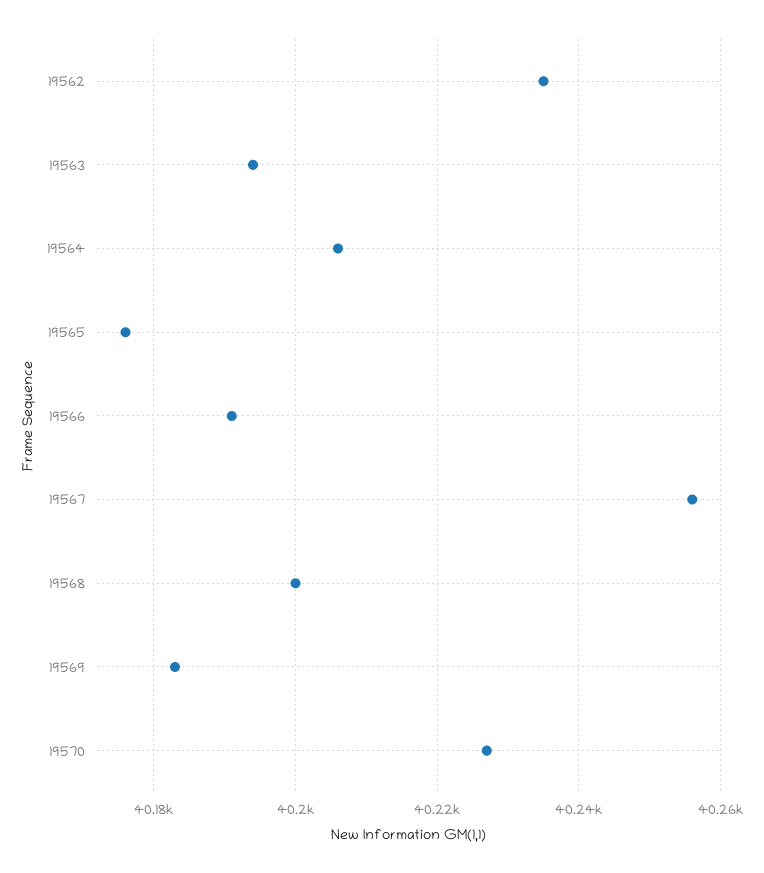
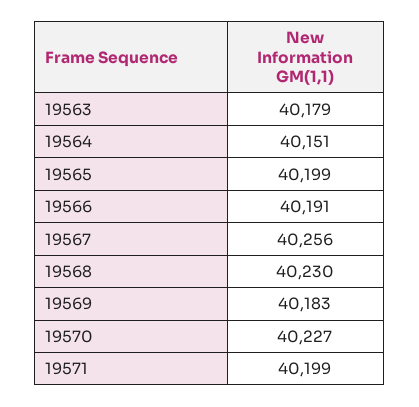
19562: 40235 -> none
19563: 40195 -> 40179
19564: 40205 -> 40151
19565: 40175 -> 40199
19568: 40200 -> 40230
19571: none -> 40199

